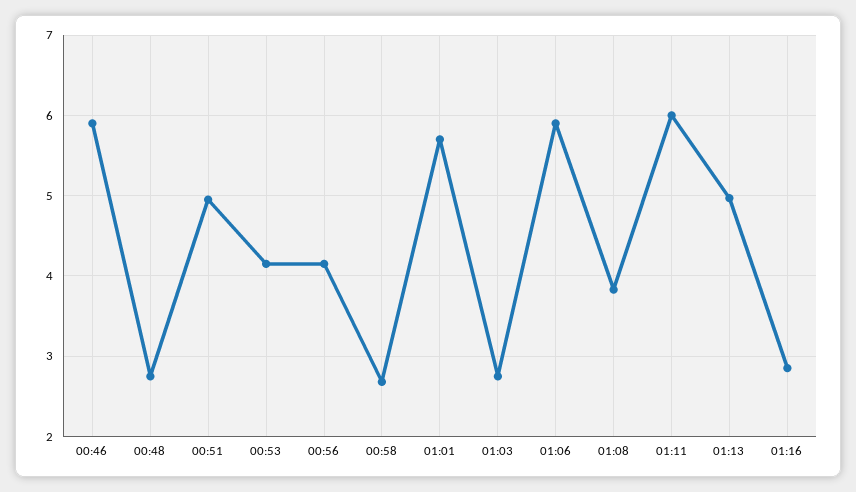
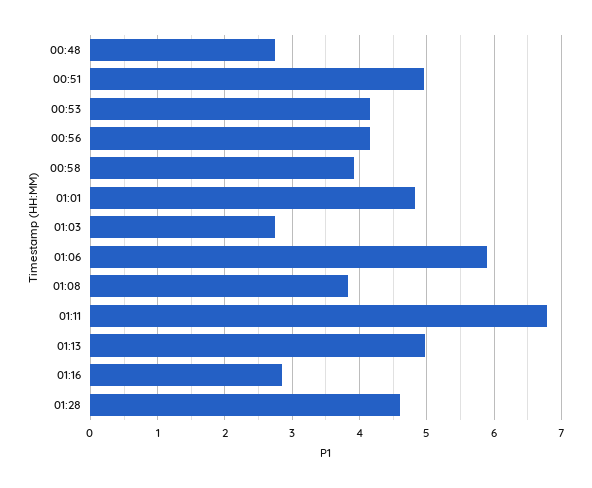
00:46: 5.9 -> none
00:58: 2.7 -> 3.9
01:01: 5.7 -> 4.8
01:11: 6 -> 6.8
01:28: none -> 4.6

